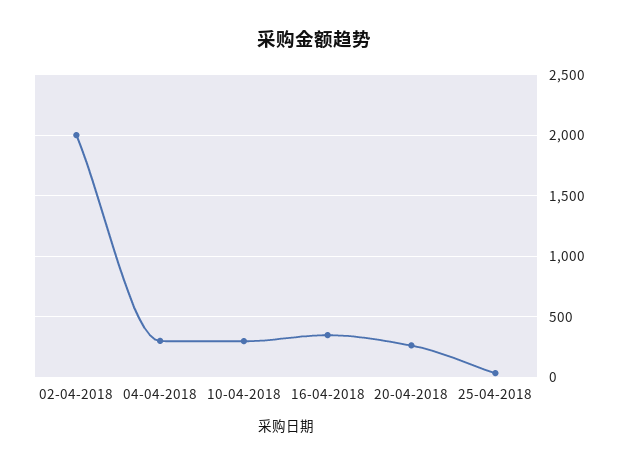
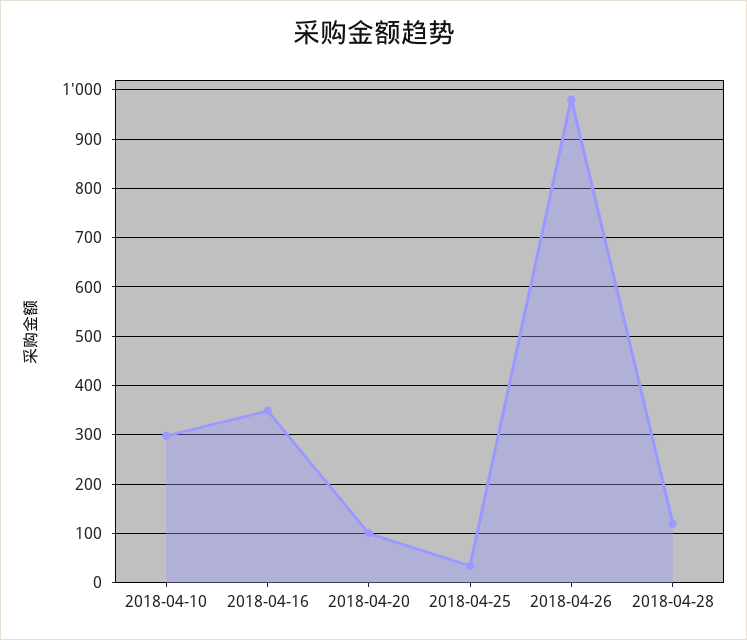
02-04-2018: 2000 -> none
04-04-2018: 300 -> none
20-04-2018: 250 -> 100
2018-04-26: none -> 980
2018-04-28: none -> 120

